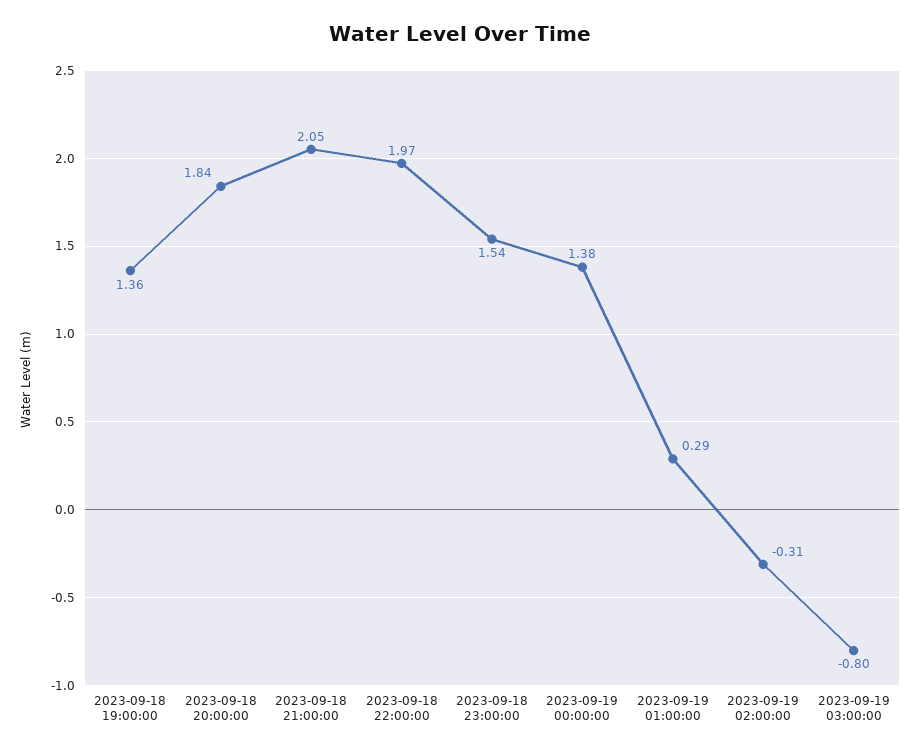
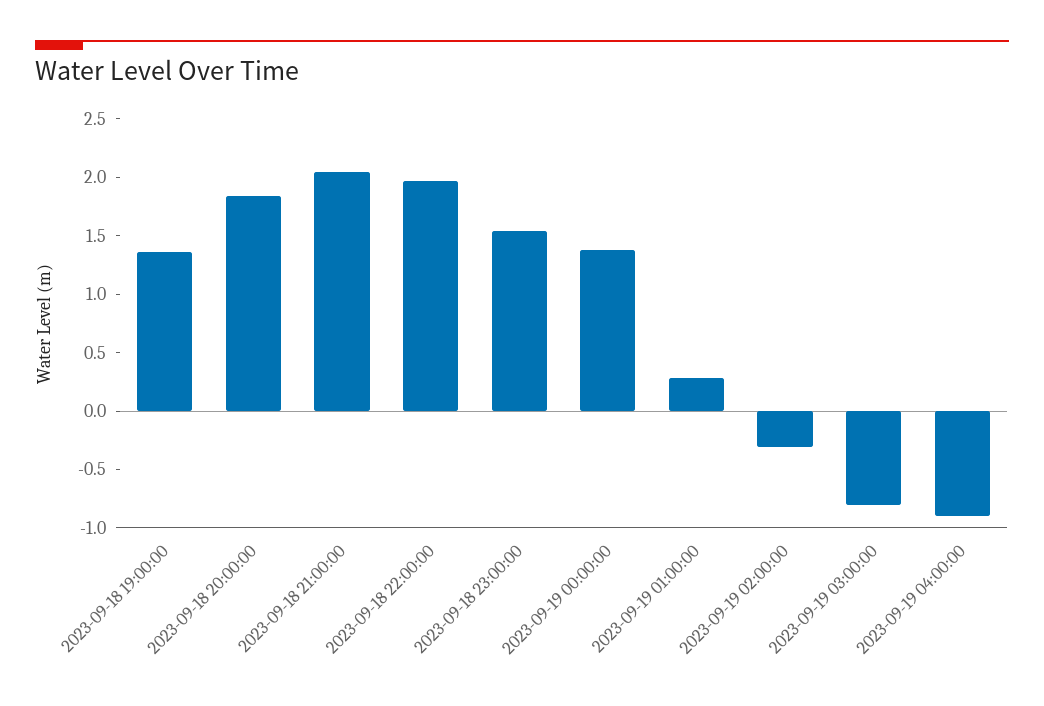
2023-09-19 04:00:00: none -> -0.9

